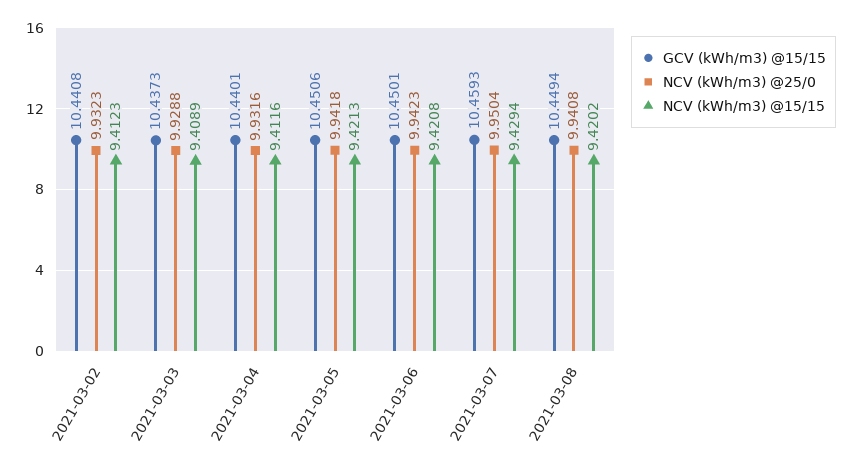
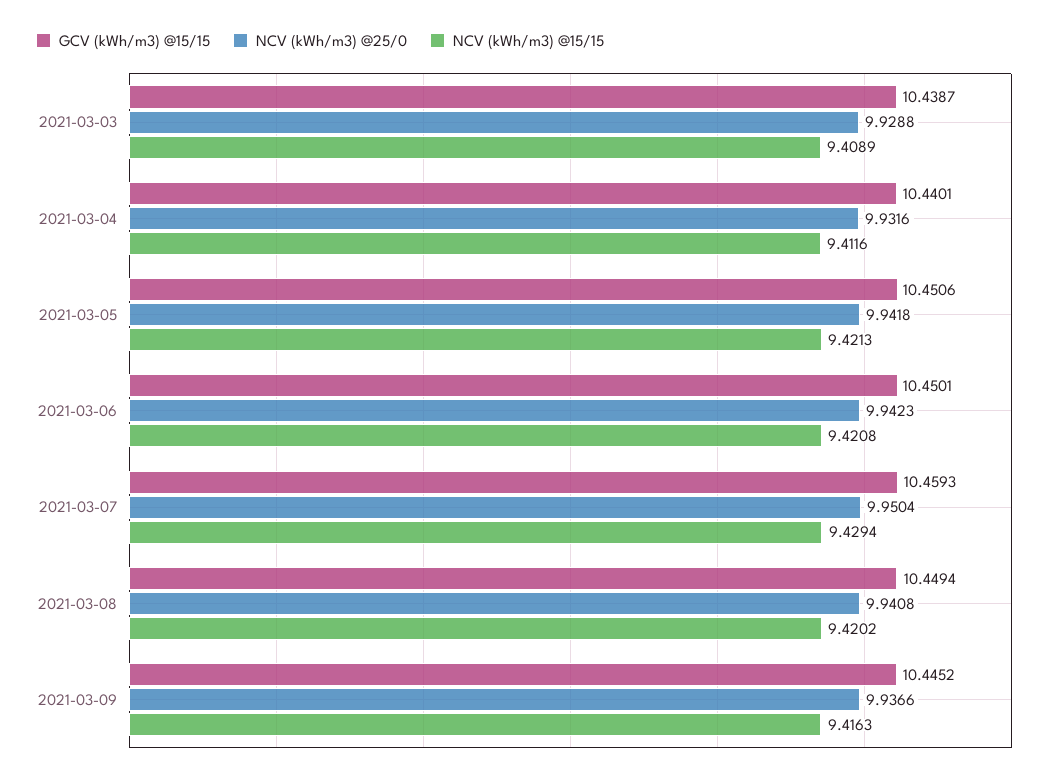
GCV (kWh/m3) @15/15, 2021-03-02: 10.4408 -> none
NCV (kWh/m3) @25/0, 2021-03-02: 9.9323 -> none
NCV (kWh/m3) @15/15, 2021-03-02: 9.4123 -> none
GCV (kWh/m3) @15/15, 2021-03-03: 10.4373 -> 10.4387
GCV (kWh/m3) @15/15, 2021-03-09: none -> 10.4452
NCV (kWh/m3) @25/0, 2021-03-09: none -> 9.9366
NCV (kWh/m3) @15/15, 2021-03-09: none -> 9.4163

